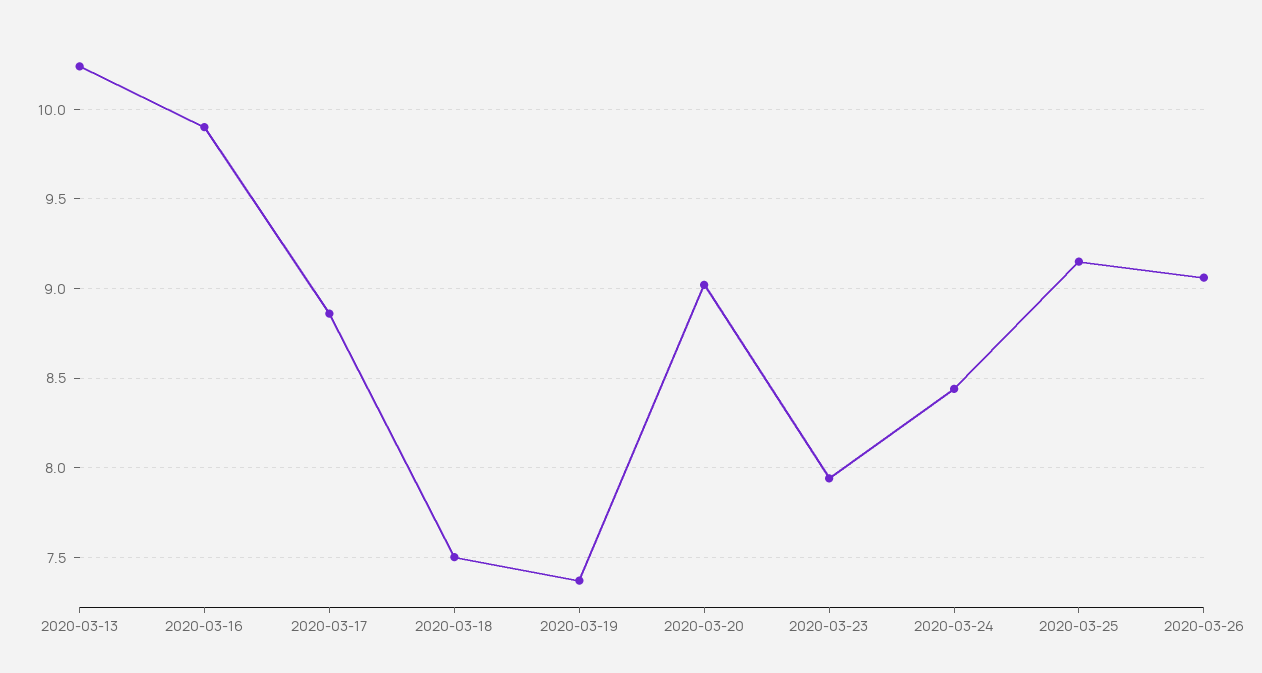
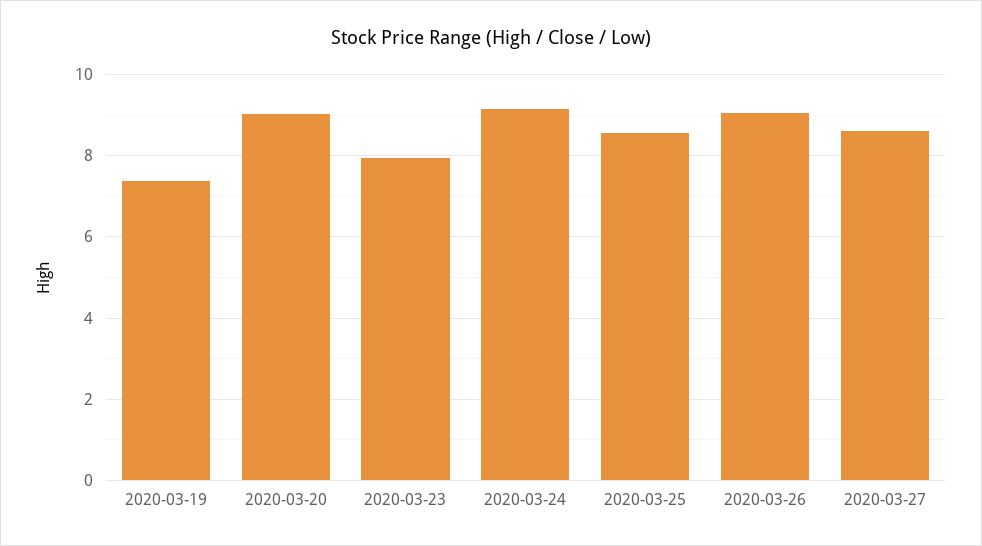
2020-03-13: 10.25 -> none
2020-03-16: 9.9 -> none
2020-03-17: 8.85 -> none
2020-03-18: 7.5 -> none
2020-03-24: 8.45 -> 9.2
2020-03-25: 9.15 -> 8.6
2020-03-27: none -> 8.6

